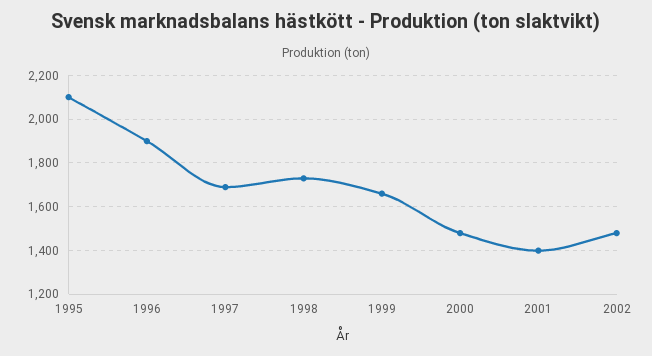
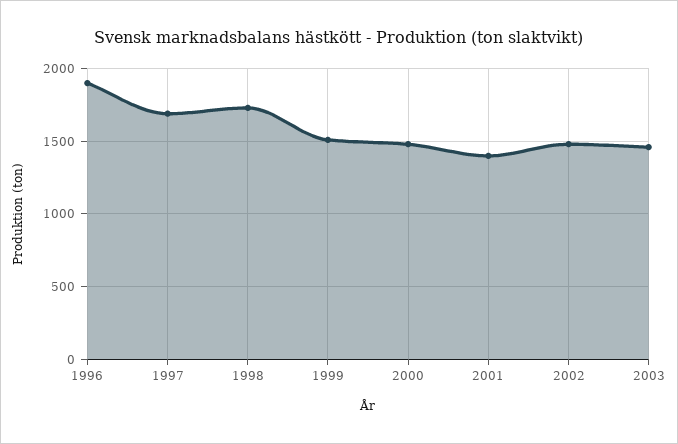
1995: 2100 -> none
1999: 1650 -> 1500
2003: none -> 1450

